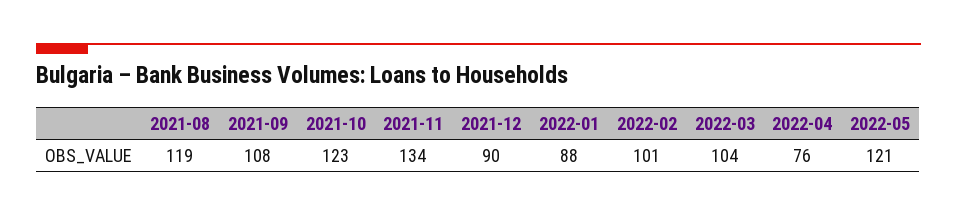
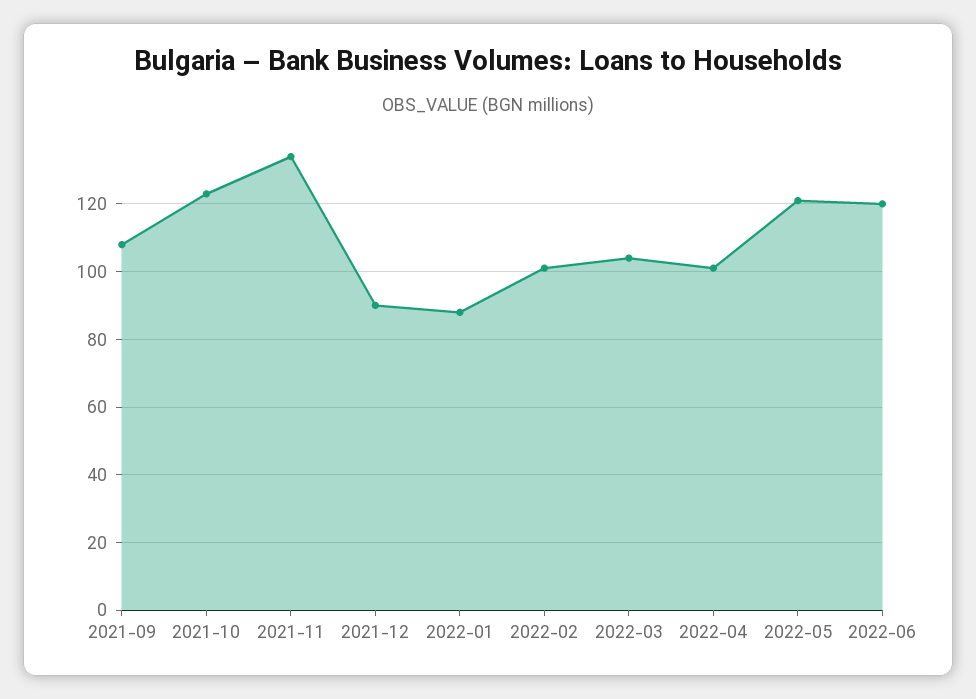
2021-08: 119 -> none
2022-04: 76 -> 100
2022-06: none -> 120

